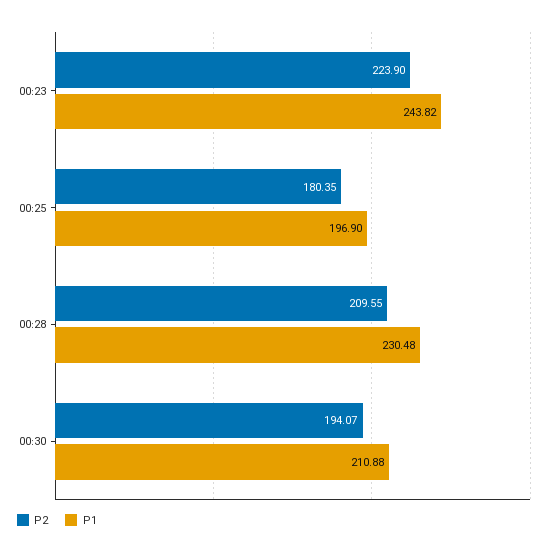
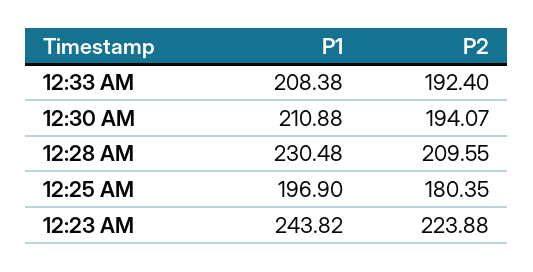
P2, 00:23: 223.9 -> 223.88
P1, 12:33 AM: none -> 208.38
P2, 12:33 AM: none -> 192.4

